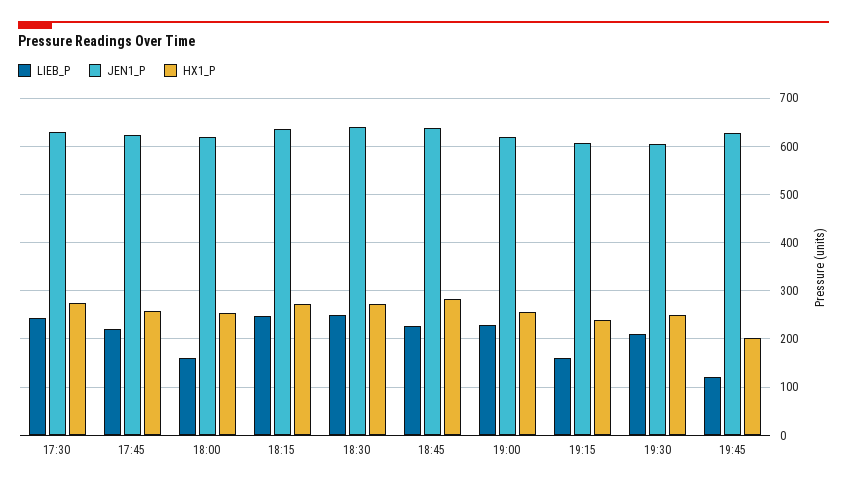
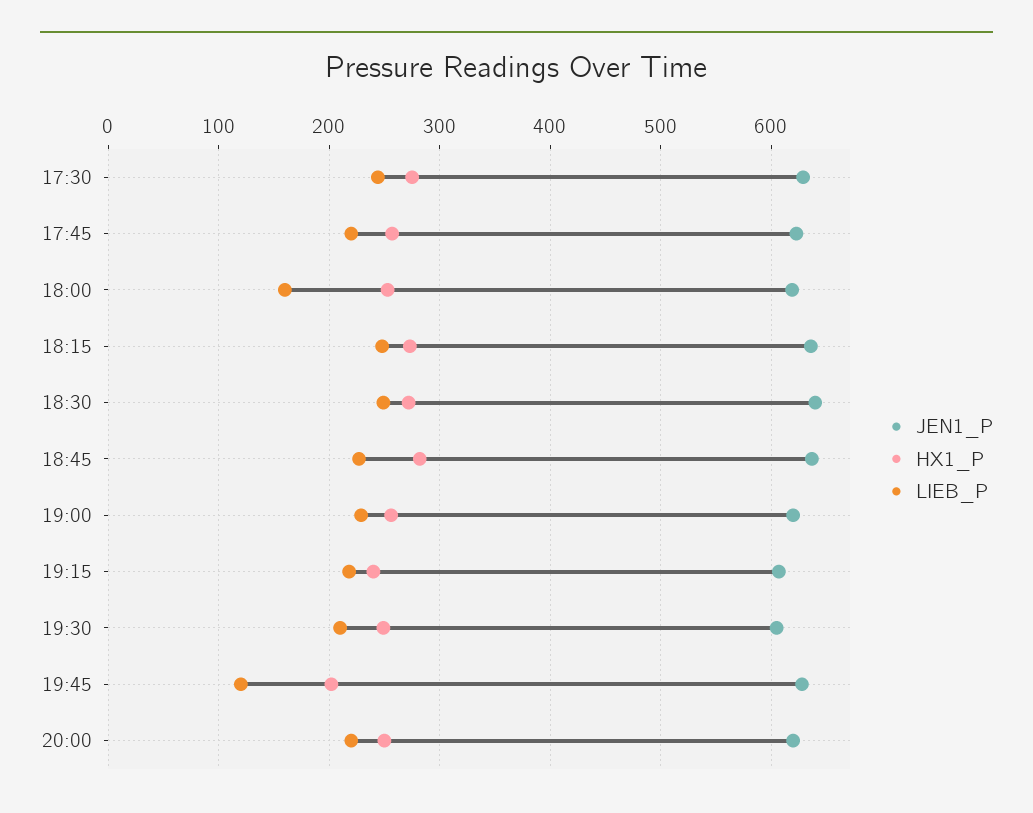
LIEB_P, 19:15: 160 -> 220
JEN1_P, 20:00: none -> 620
HX1_P, 20:00: none -> 250
LIEB_P, 20:00: none -> 220

